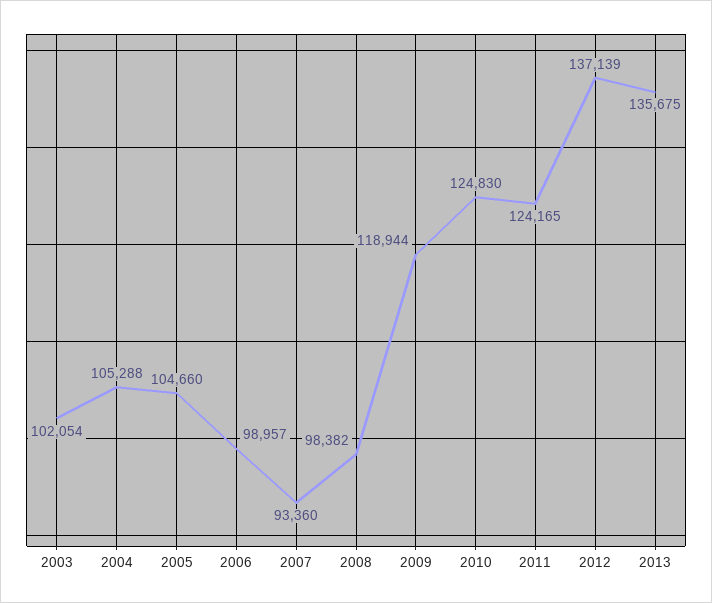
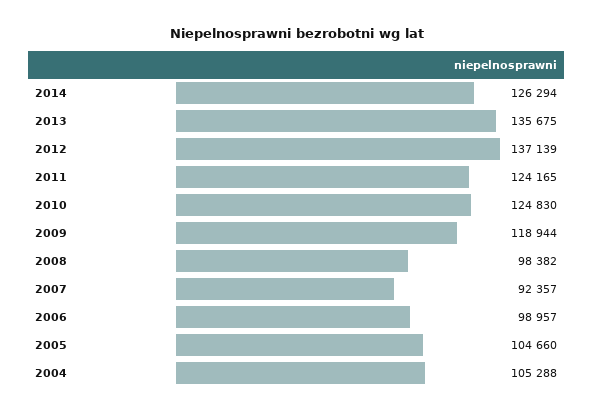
2003: 102054 -> none
2007: 93360 -> 92357
2014: none -> 126294

